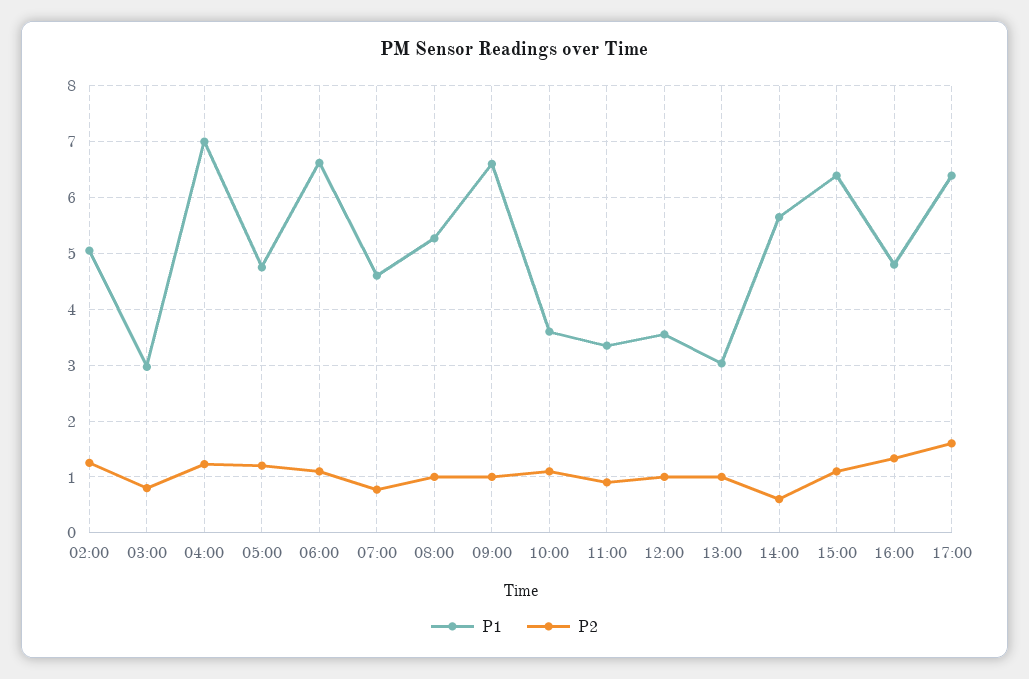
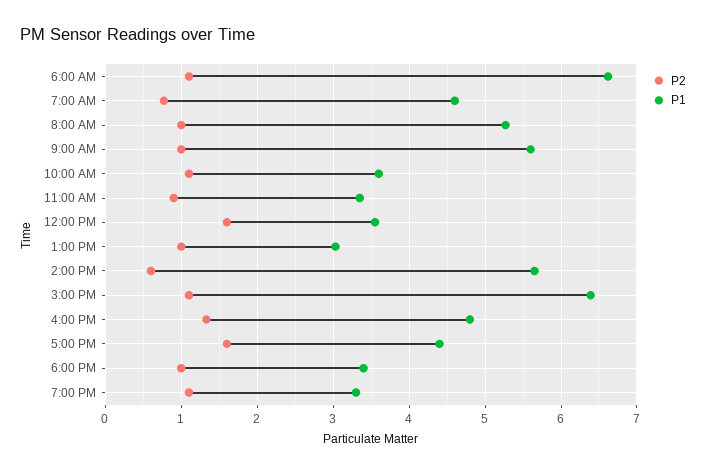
P1, 02:00: 5 -> none
P2, 02:00: 1.2 -> none
P1, 03:00: 3 -> none
P2, 03:00: 0.8 -> none
P1, 04:00: 7 -> none
P2, 04:00: 1.2 -> none
P1, 05:00: 4.8 -> none
P2, 05:00: 1.2 -> none
P1, 09:00: 6.6 -> 5.6
P2, 12:00: 1 -> 1.6
P1, 17:00: 6.4 -> 4.4
P2, 6:00 PM: none -> 1
P1, 6:00 PM: none -> 3.4
P2, 7:00 PM: none -> 1.1
P1, 7:00 PM: none -> 3.3

